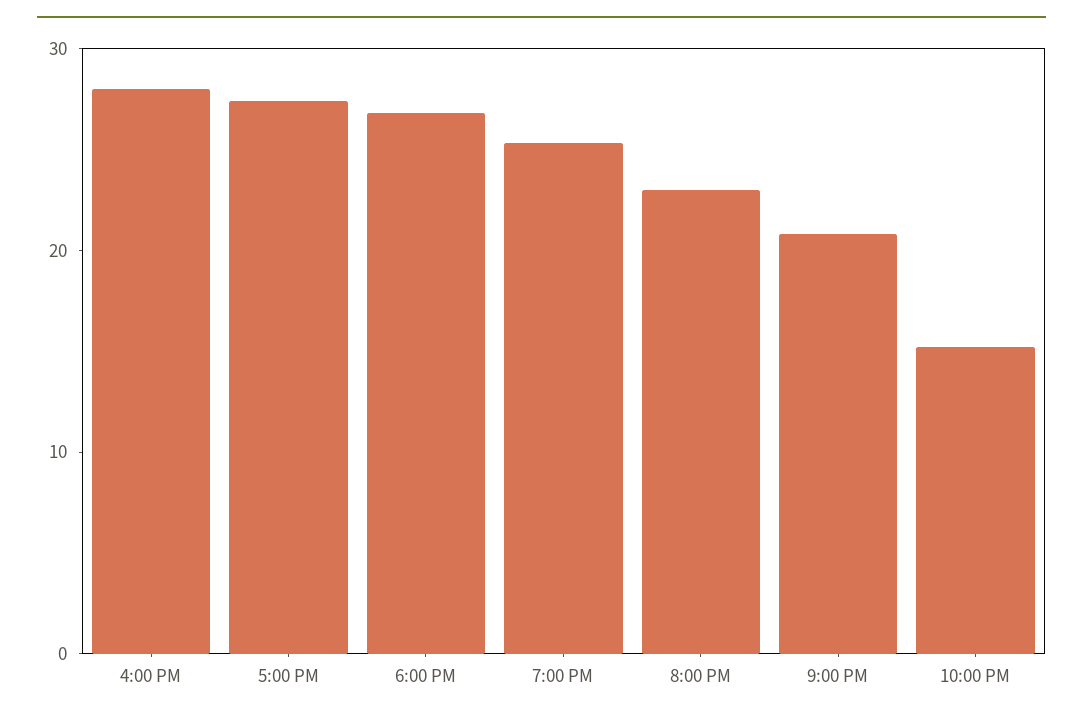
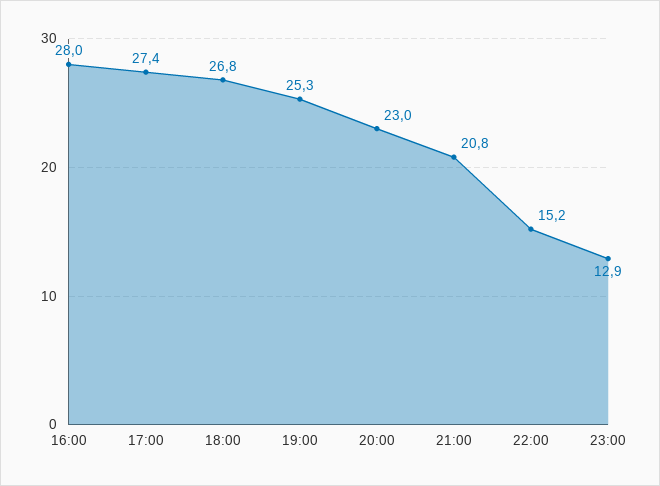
23:00: none -> 12.9

